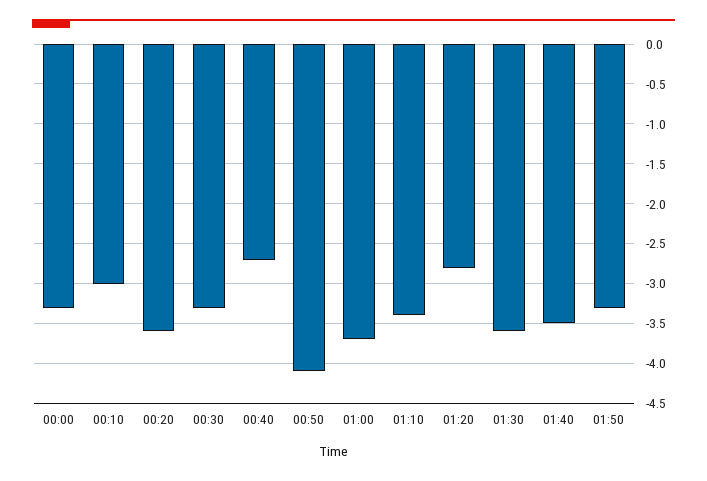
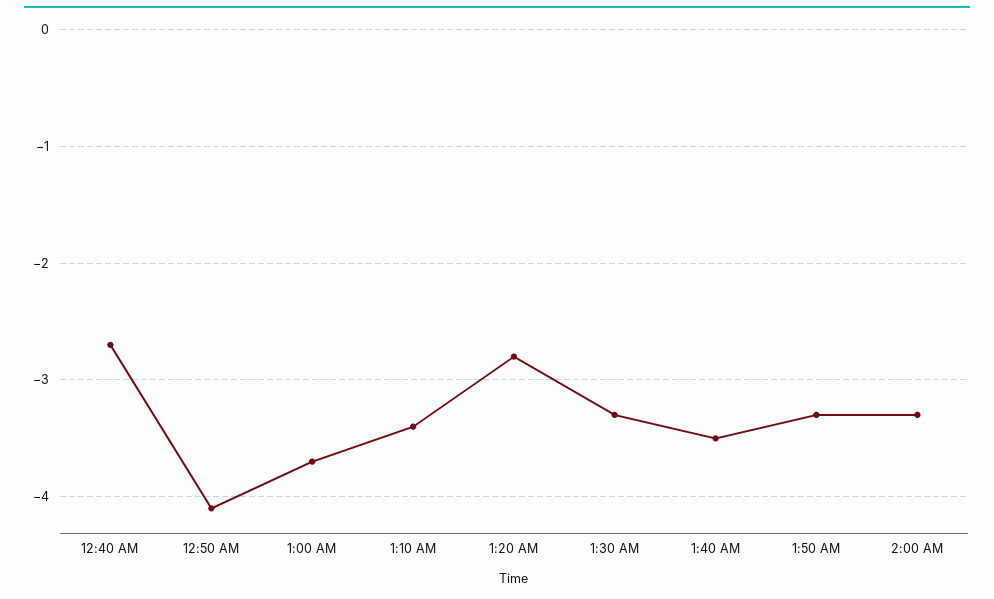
00:00: -3.3 -> none
00:10: -3 -> none
00:20: -3.6 -> none
00:30: -3.3 -> none
01:30: -3.6 -> -3.3
2:00 AM: none -> -3.3

